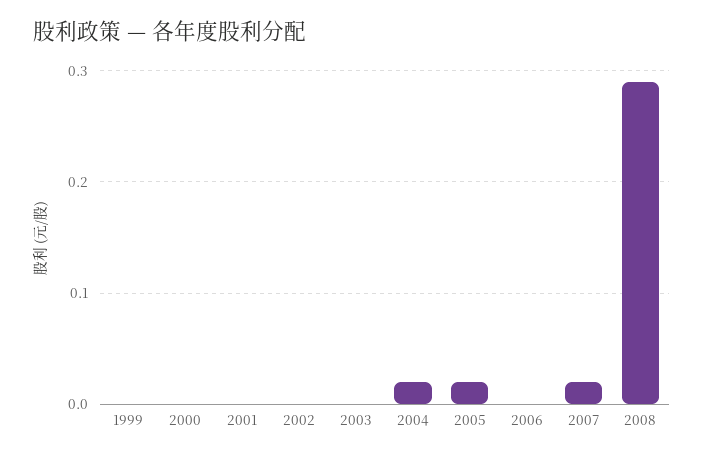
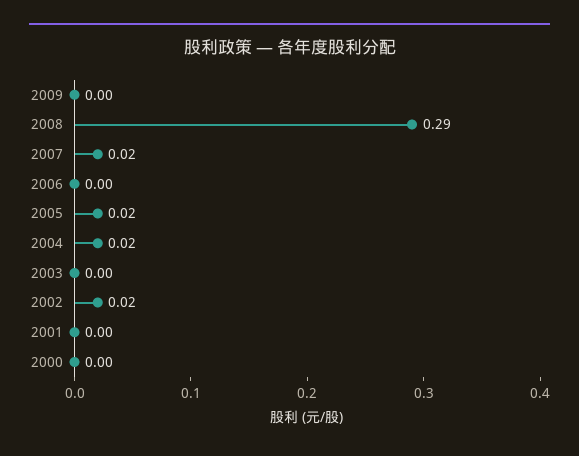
1999: 0 -> none
2002: 0 -> 0.02
2009: none -> 0

